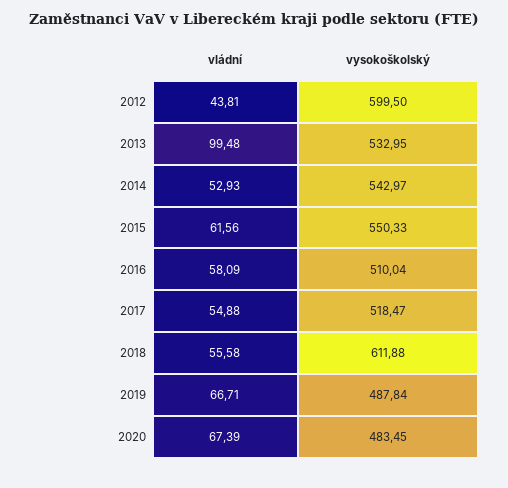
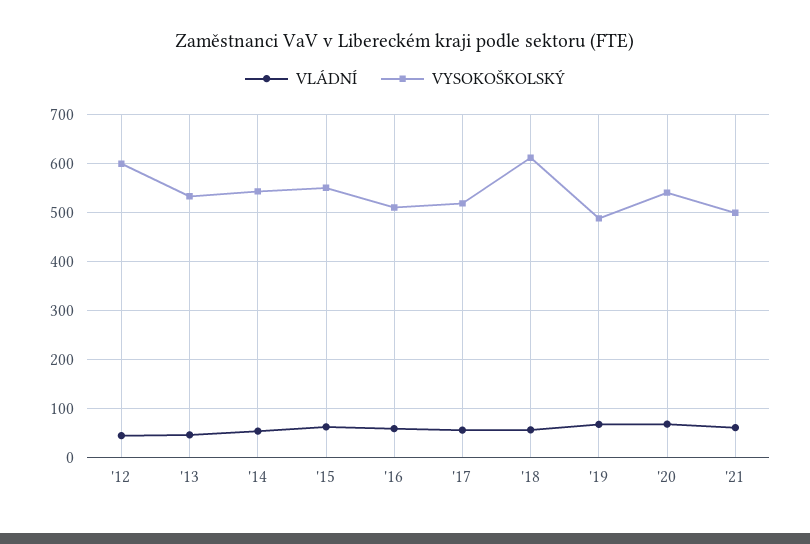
vládní, 2013: 99.48 -> 40
vysokoškolský, 2020: 483.45 -> 540
vládní, '21: none -> 60
vysokoškolský, '21: none -> 500

